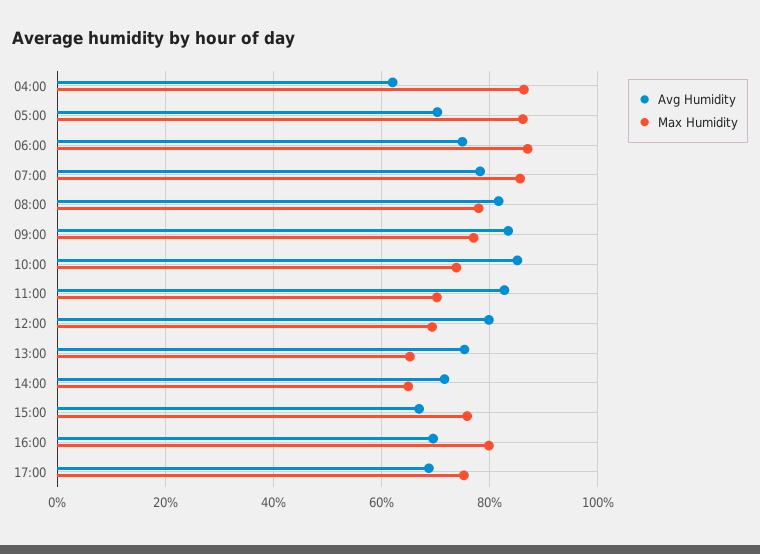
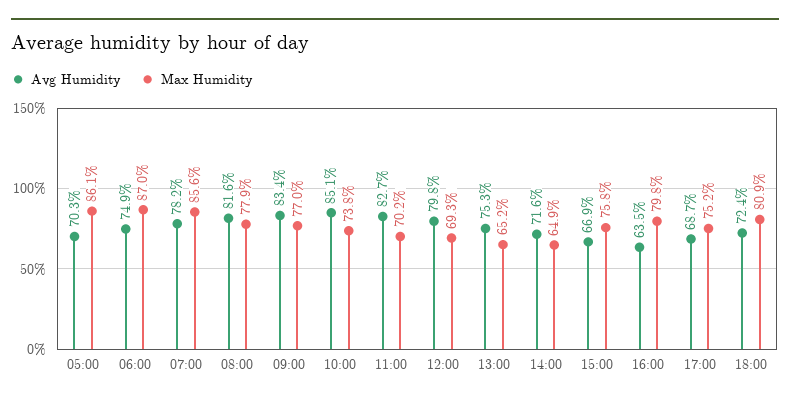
Avg Humidity, 04:00: 62 -> none
Max Humidity, 04:00: 86 -> none
Avg Humidity, 16:00: 70 -> 63.5
Avg Humidity, 18:00: none -> 72.4
Max Humidity, 18:00: none -> 80.9

